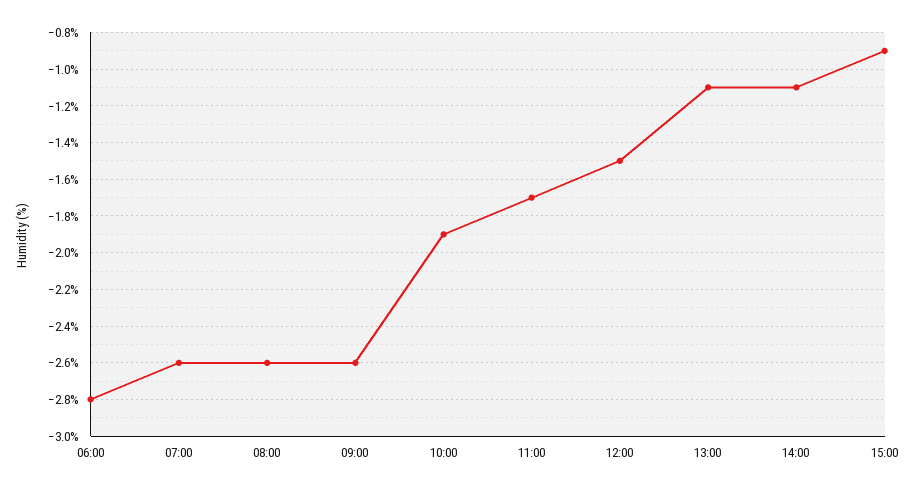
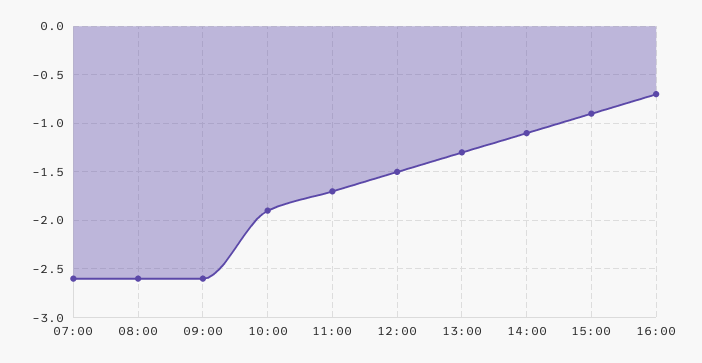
06:00: -2.8 -> none
13:00: -1.1 -> -1.3
16:00: none -> -0.7

